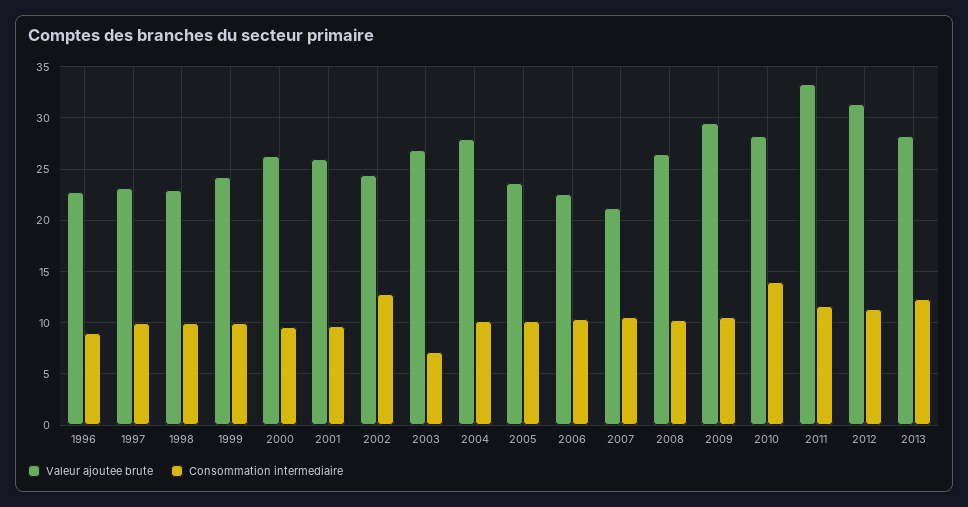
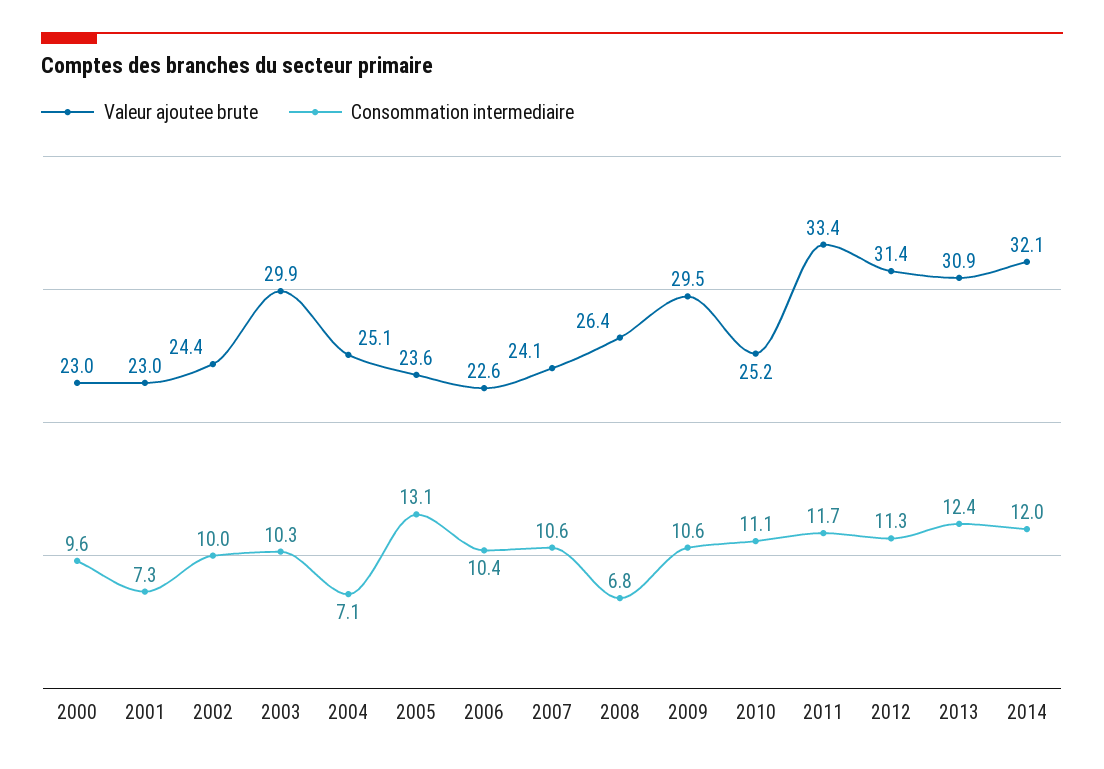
Valeur ajoutee brute, 1996: 23 -> none
Consommation intermediaire, 1996: 9 -> none
Valeur ajoutee brute, 1997: 23 -> none
Consommation intermediaire, 1997: 10 -> none
Valeur ajoutee brute, 1998: 23 -> none
Consommation intermediaire, 1998: 10 -> none
Valeur ajoutee brute, 1999: 24 -> none
Consommation intermediaire, 1999: 10 -> none
Valeur ajoutee brute, 2000: 26 -> 23
Valeur ajoutee brute, 2001: 26 -> 23
Consommation intermediaire, 2001: 10 -> 7.3
Consommation intermediaire, 2002: 13 -> 10
Valeur ajoutee brute, 2003: 27 -> 29.9
Consommation intermediaire, 2003: 7 -> 10.3
Valeur ajoutee brute, 2004: 28 -> 25.1
Consommation intermediaire, 2004: 10 -> 7.1
Consommation intermediaire, 2005: 10 -> 13.1
Valeur ajoutee brute, 2007: 21 -> 24.1
Consommation intermediaire, 2008: 10 -> 6.8
Valeur ajoutee brute, 2010: 28 -> 25.2
Consommation intermediaire, 2010: 14 -> 11.1
Valeur ajoutee brute, 2013: 28 -> 30.9
Valeur ajoutee brute, 2014: none -> 32.1
Consommation intermediaire, 2014: none -> 12

